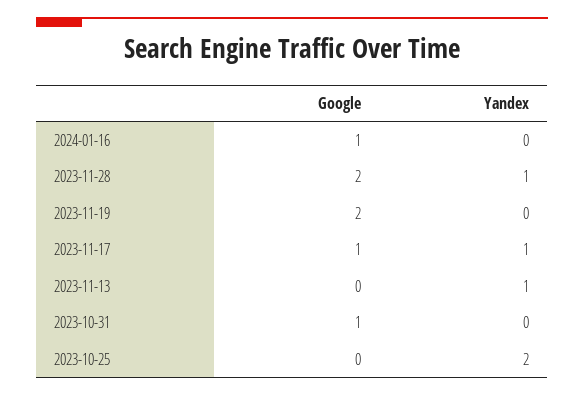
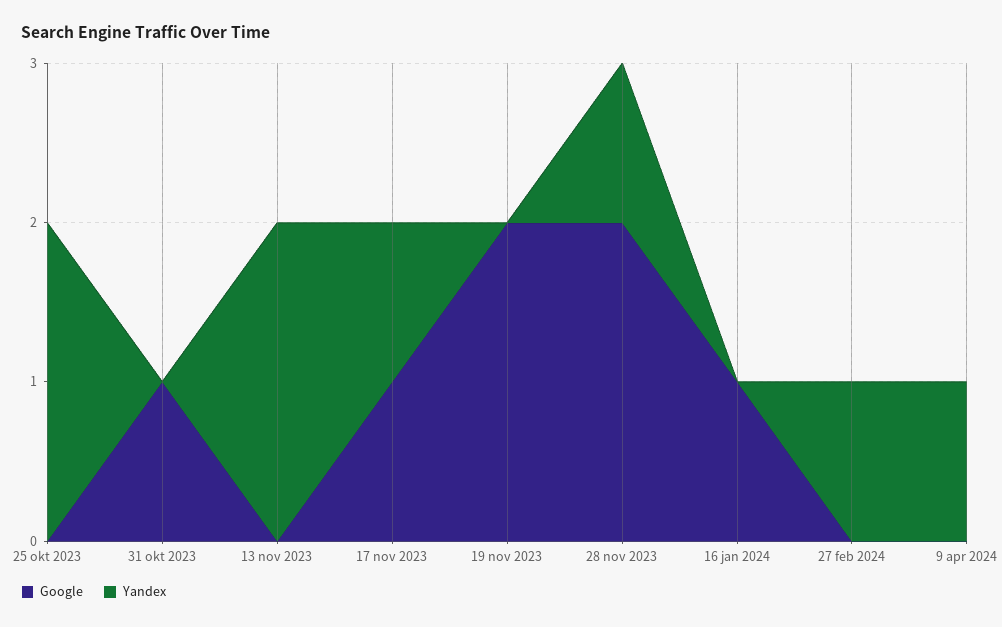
Yandex, 2023-11-13: 1 -> 2
Google, 27 feb 2024: none -> 0
Yandex, 27 feb 2024: none -> 1
Google, 9 apr 2024: none -> 0
Yandex, 9 apr 2024: none -> 1

